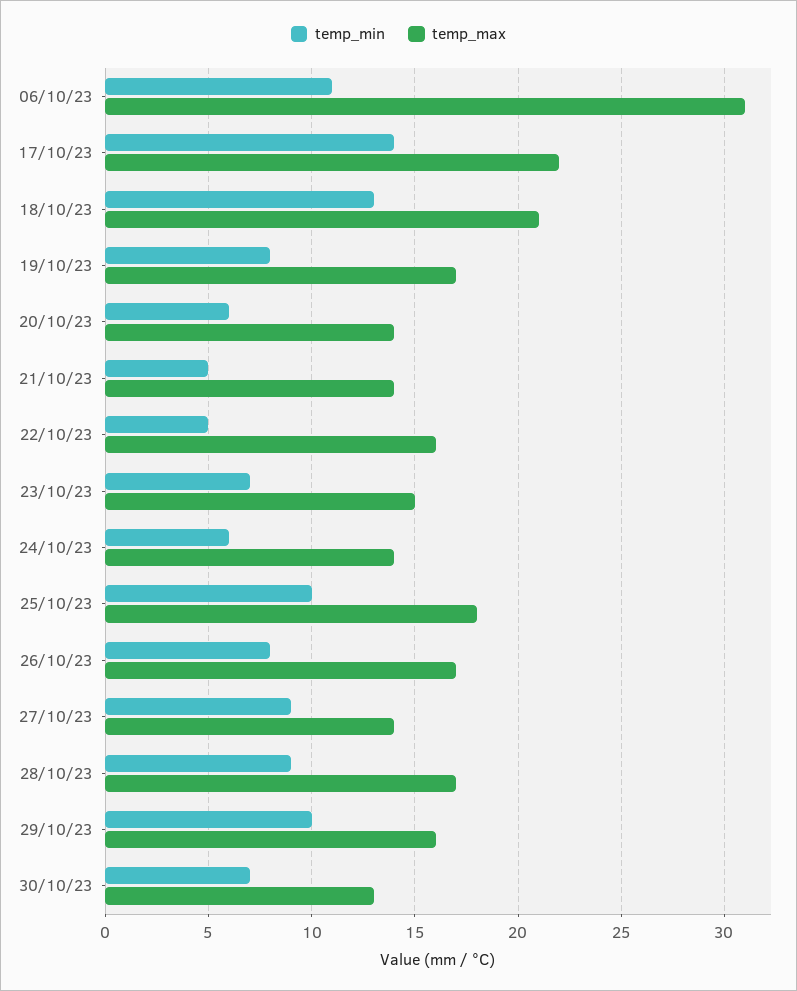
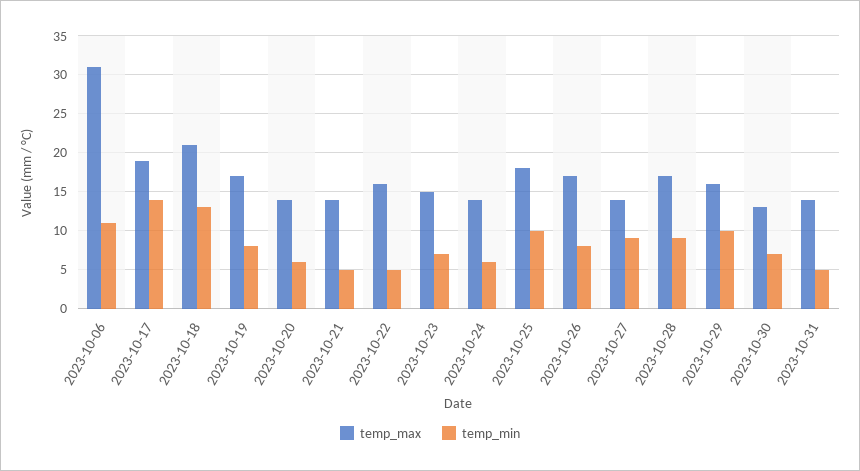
temp_max, 17/10/23: 22 -> 19
temp_max, 2023-10-31: none -> 14
temp_min, 2023-10-31: none -> 5

